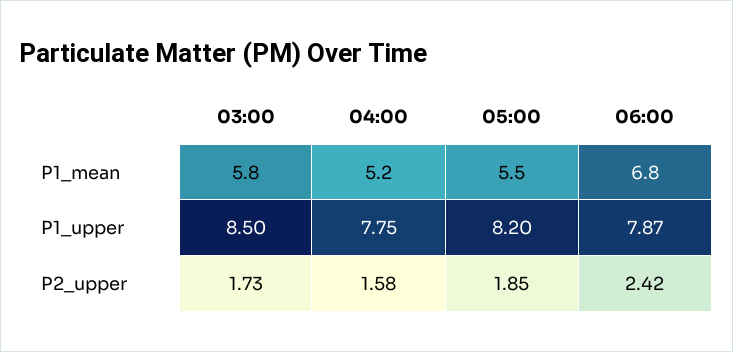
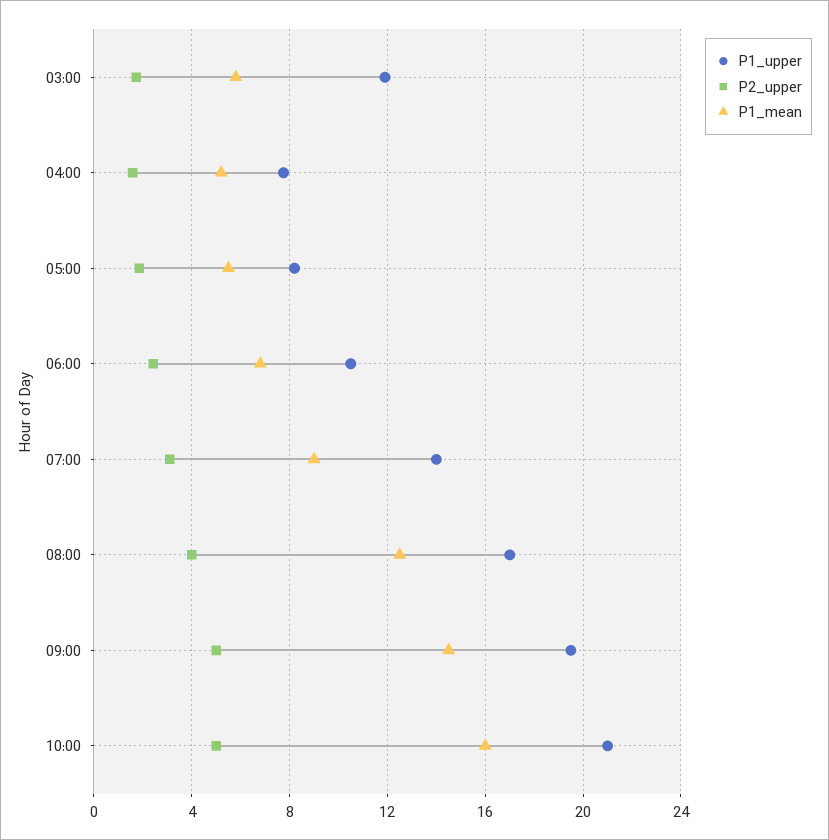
P1_upper, 03:00: 8.5 -> 12
P1_upper, 06:00: 7.87 -> 10.5
P1_upper, 07:00: none -> 14
P2_upper, 07:00: none -> 3
P1_mean, 07:00: none -> 9
P1_upper, 08:00: none -> 17
P2_upper, 08:00: none -> 4
P1_mean, 08:00: none -> 12.5
P1_upper, 09:00: none -> 19.5
P2_upper, 09:00: none -> 5
P1_mean, 09:00: none -> 14.5
P1_upper, 10:00: none -> 21
P2_upper, 10:00: none -> 5
P1_mean, 10:00: none -> 16

